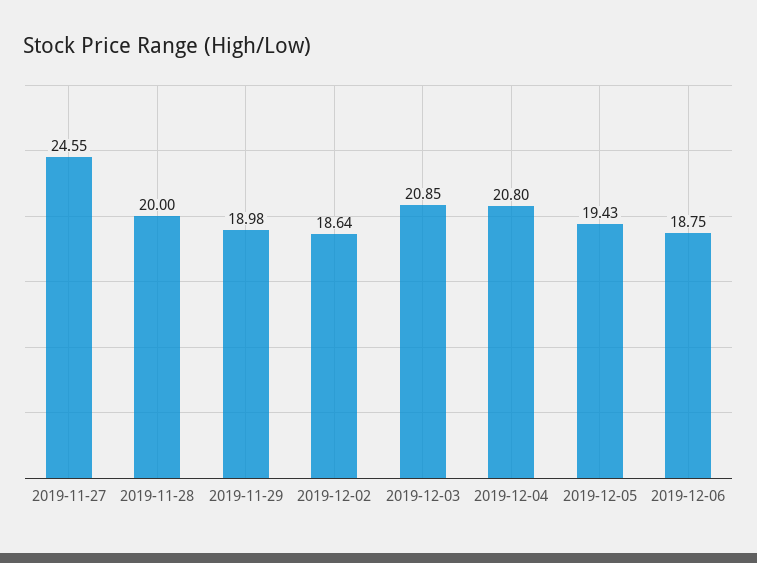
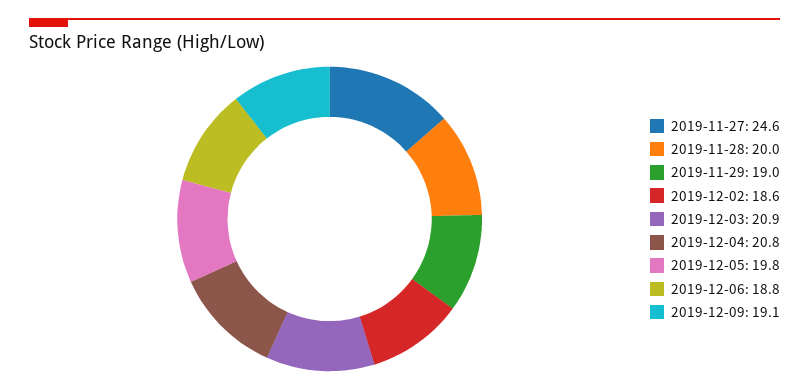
2019-12-05: 19.43 -> 19.8
2019-12-09: none -> 19.1

